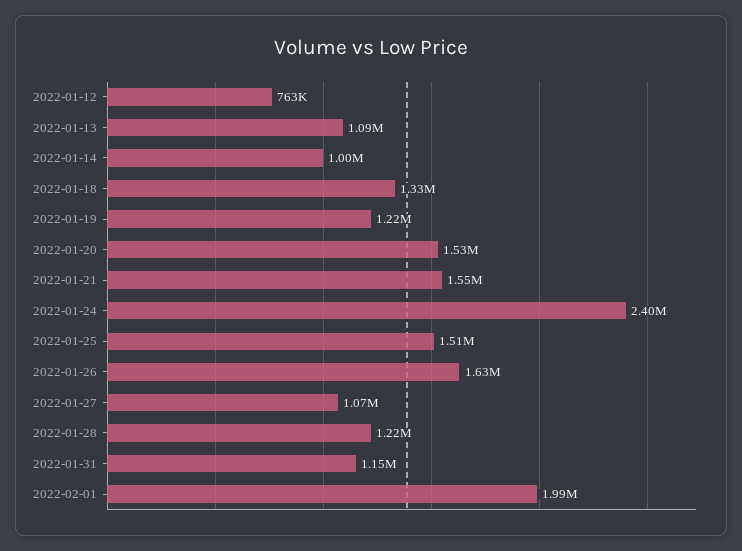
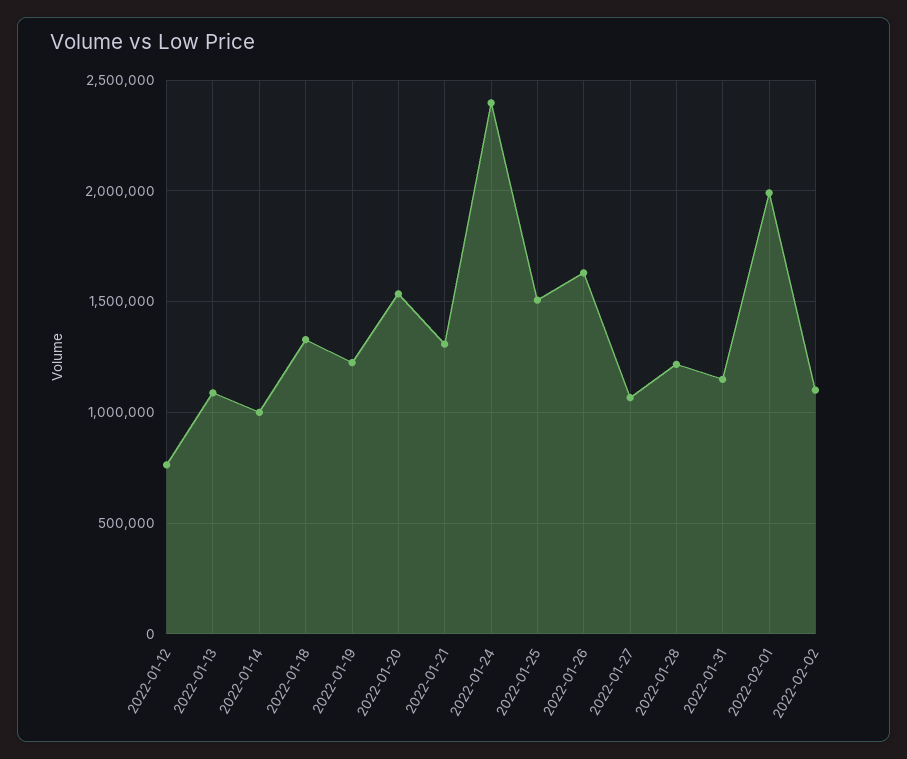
2022-01-21: 1550000 -> 1300000
2022-02-02: none -> 1100000

